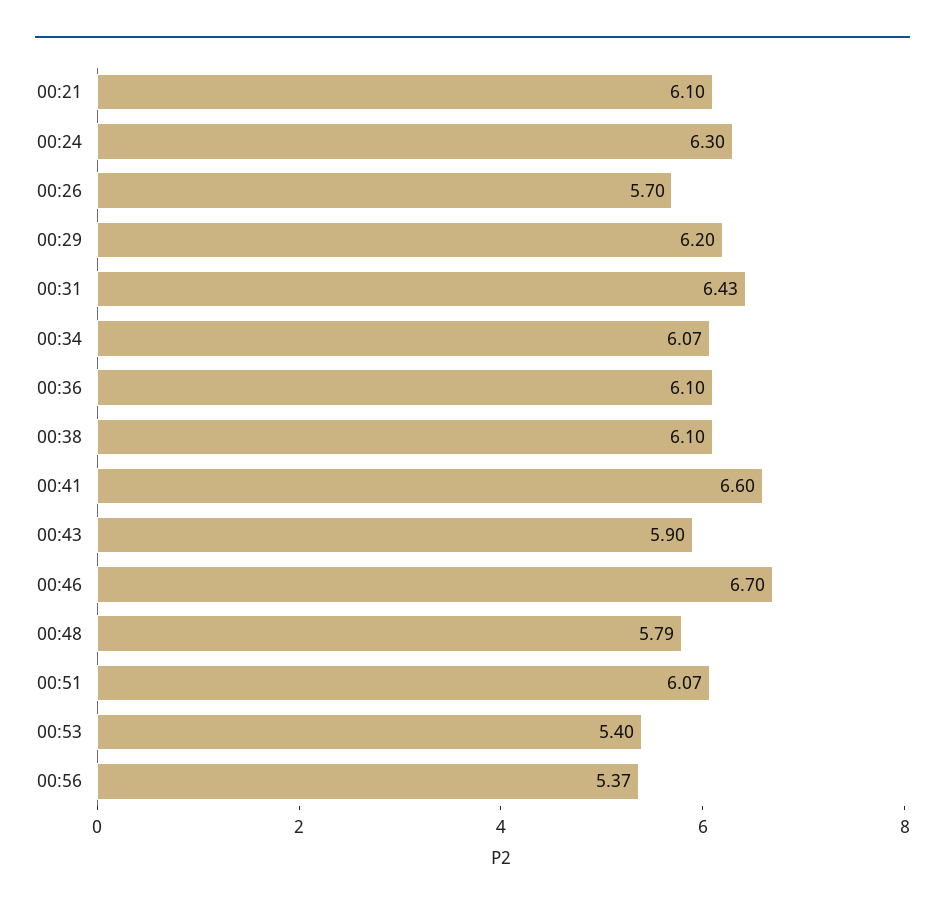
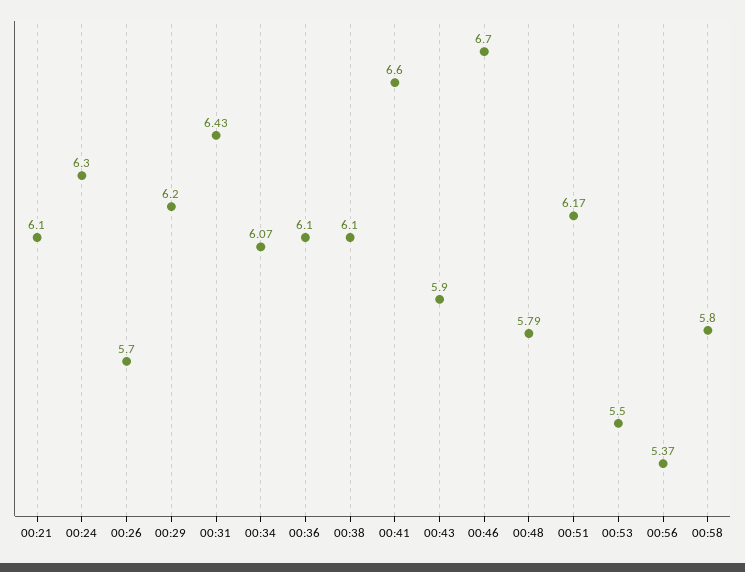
00:51: 6.07 -> 6.17
00:53: 5.4 -> 5.5
00:58: none -> 5.8

